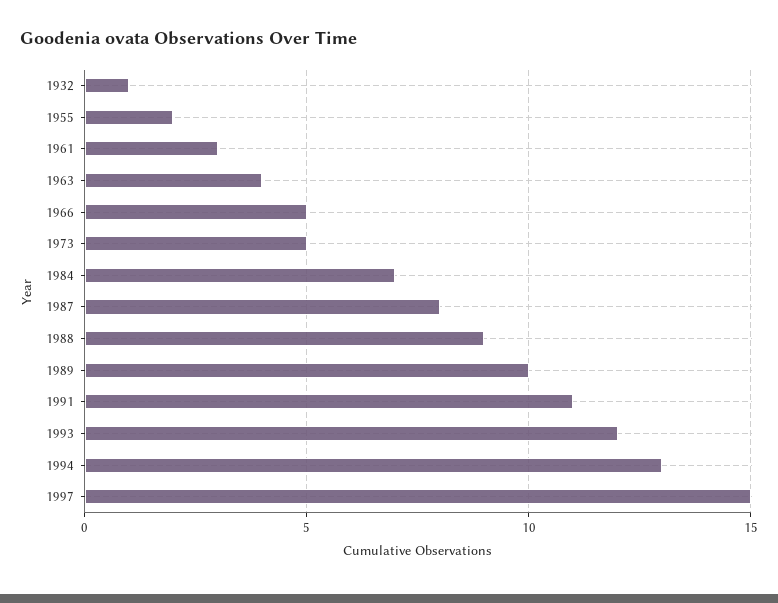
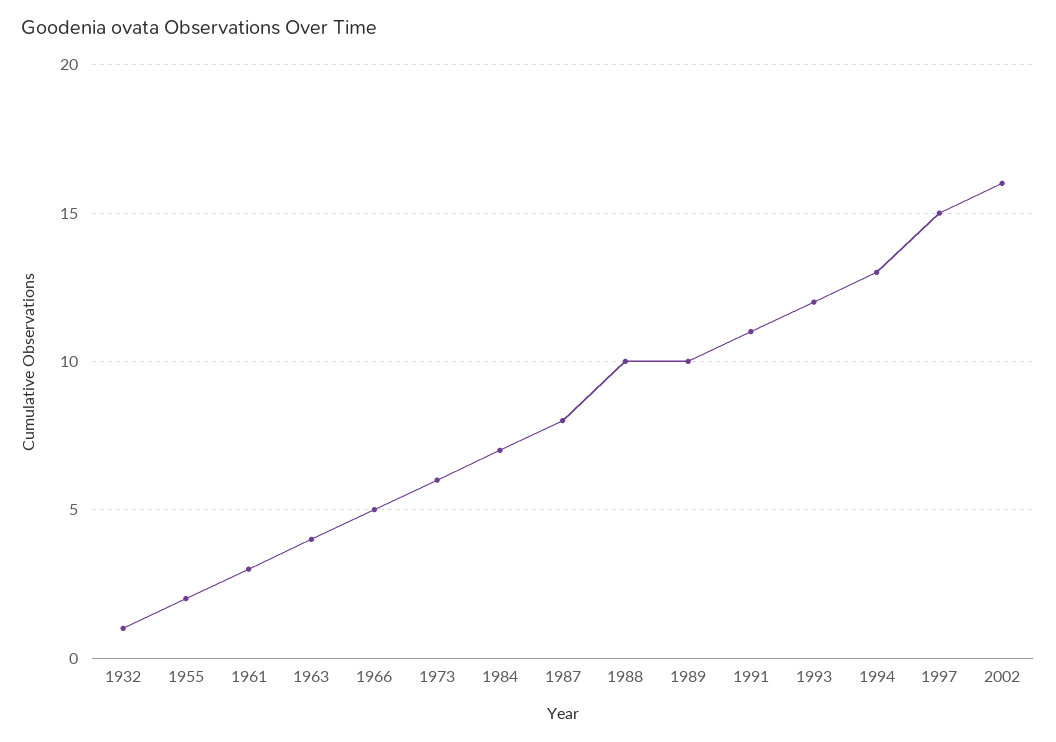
1973: 5 -> 6
1988: 9 -> 10
2002: none -> 16

